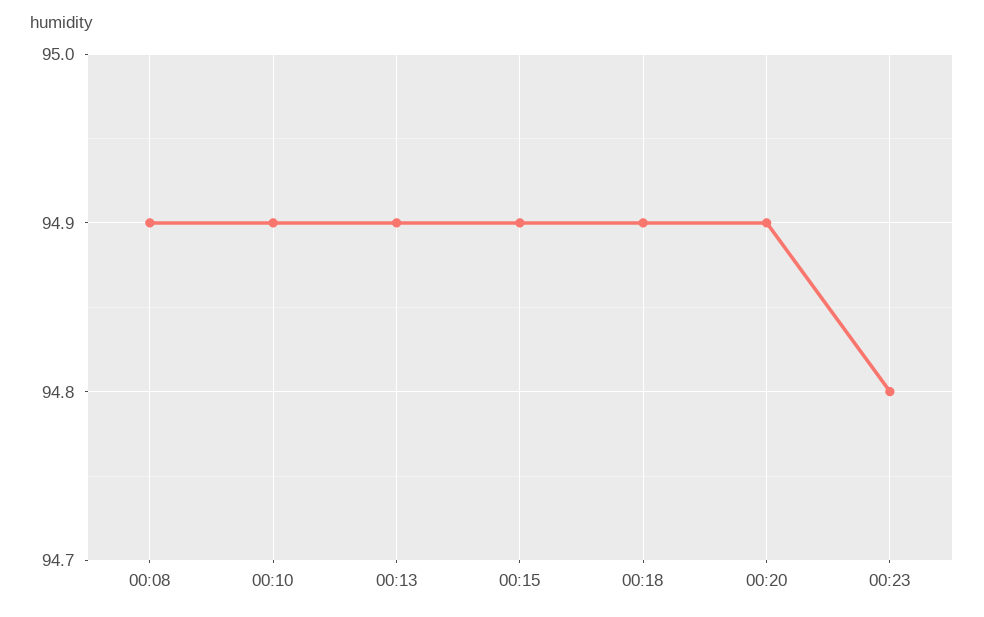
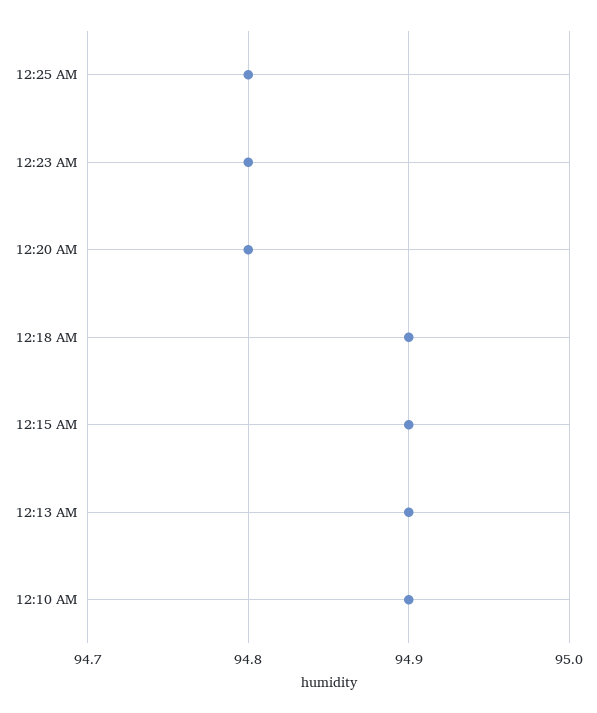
00:08: 94.9 -> none
00:20: 94.9 -> 94.8
12:25 AM: none -> 94.8

